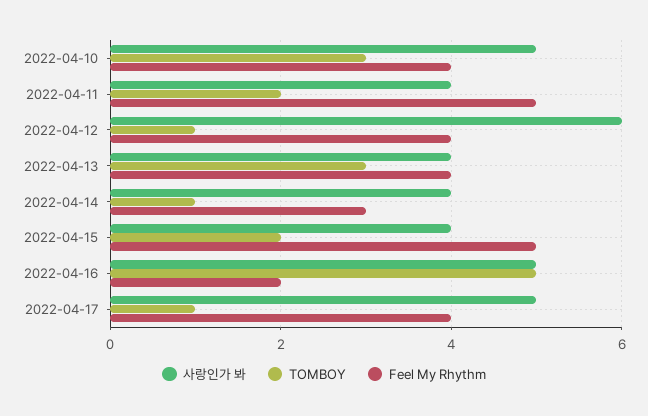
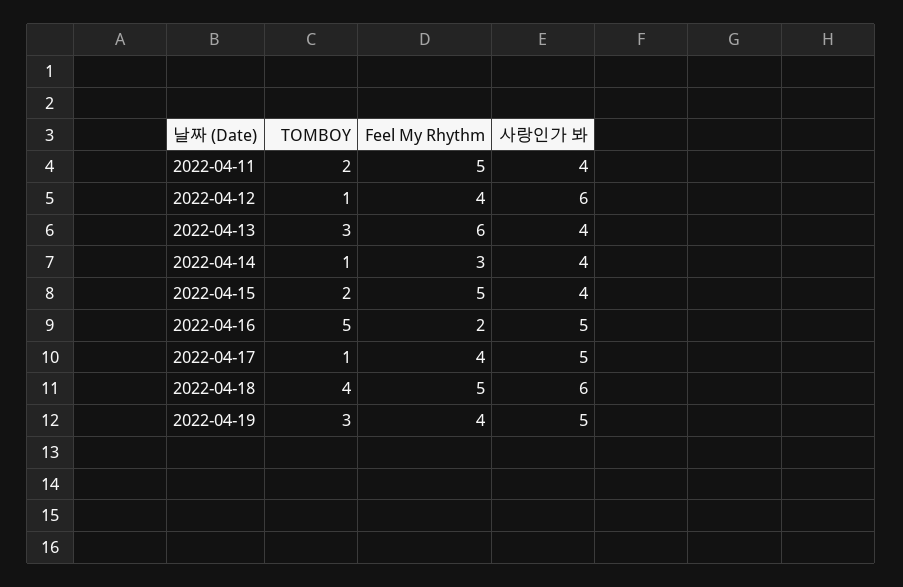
사랑인가 봐, 2022-04-10: 5 -> none
TOMBOY, 2022-04-10: 3 -> none
Feel My Rhythm, 2022-04-10: 4 -> none
Feel My Rhythm, 2022-04-13: 4 -> 6
TOMBOY, 2022-04-18: none -> 4
Feel My Rhythm, 2022-04-18: none -> 5
사랑인가 봐, 2022-04-18: none -> 6
TOMBOY, 2022-04-19: none -> 3
Feel My Rhythm, 2022-04-19: none -> 4
사랑인가 봐, 2022-04-19: none -> 5

